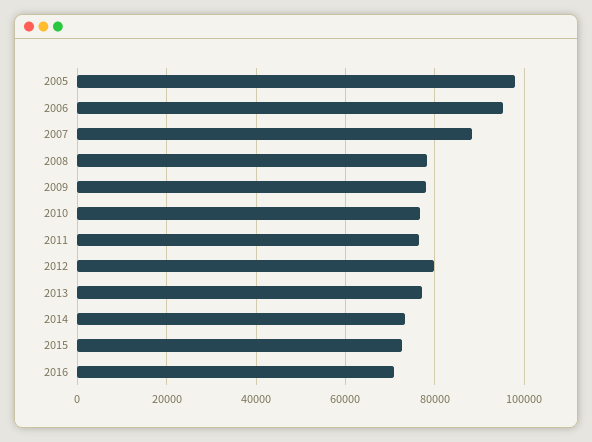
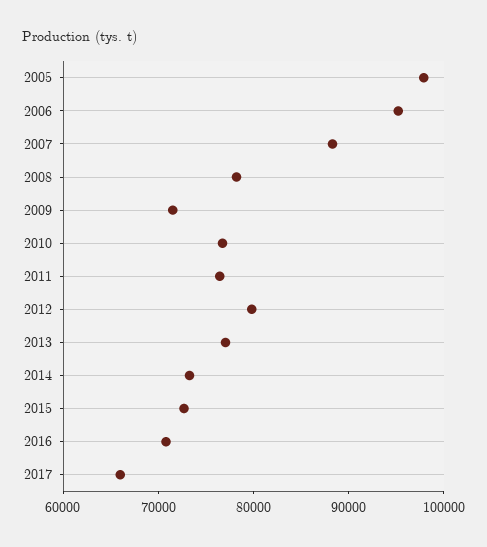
2009: 78000 -> 72000
2017: none -> 66000

